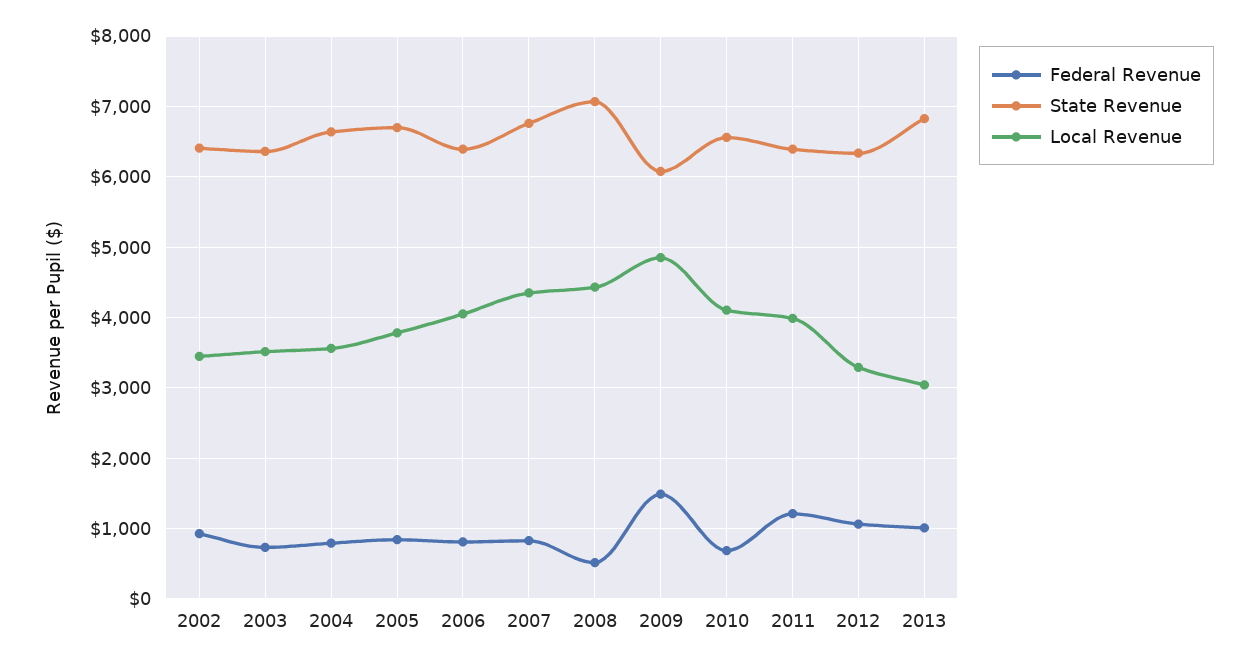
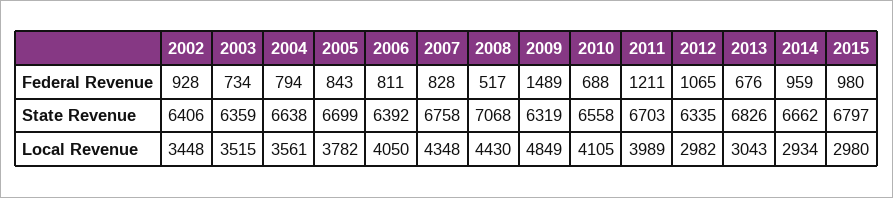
State Revenue, 2009: 6100 -> 6319
State Revenue, 2011: 6400 -> 6703
Local Revenue, 2012: 3300 -> 2982
Federal Revenue, 2013: 1000 -> 676
Federal Revenue, 2014: none -> 959
Federal Revenue, 2015: none -> 980
State Revenue, 2014: none -> 6662
State Revenue, 2015: none -> 6797
Local Revenue, 2014: none -> 2934
Local Revenue, 2015: none -> 2980

